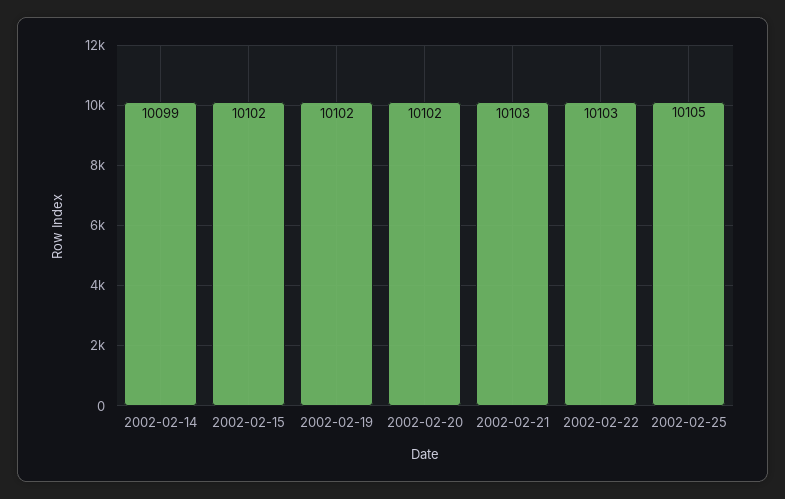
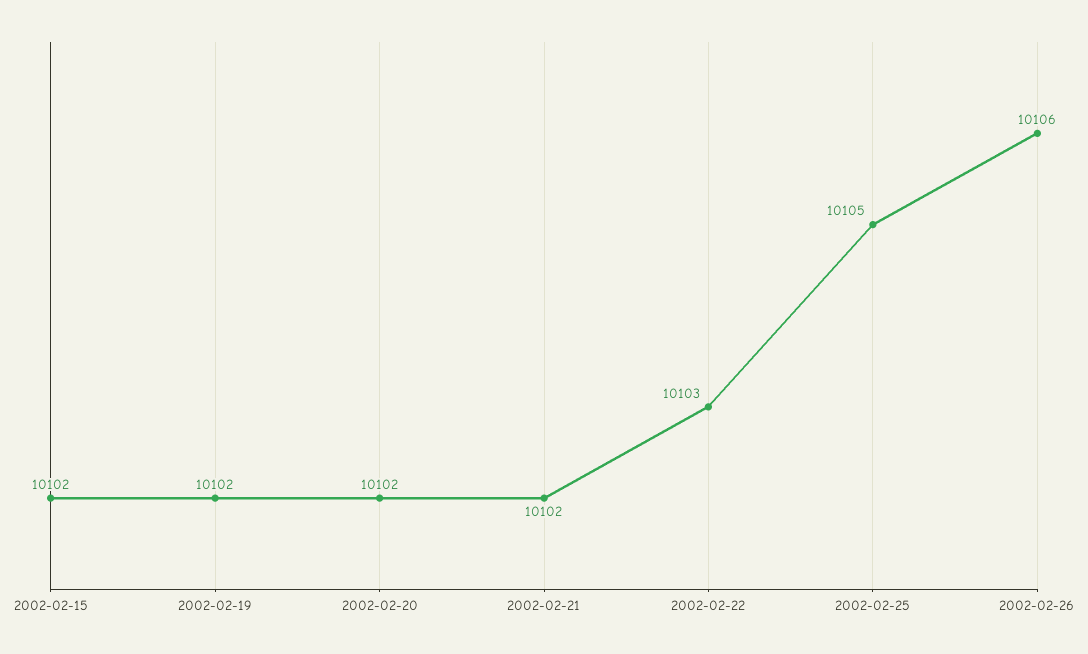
2002-02-14: 10099 -> none
2002-02-21: 10103 -> 10102
2002-02-26: none -> 10106

